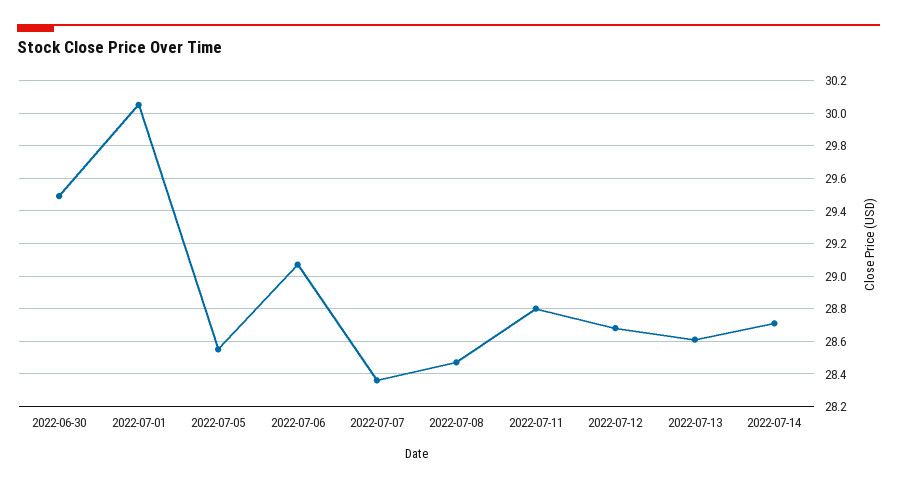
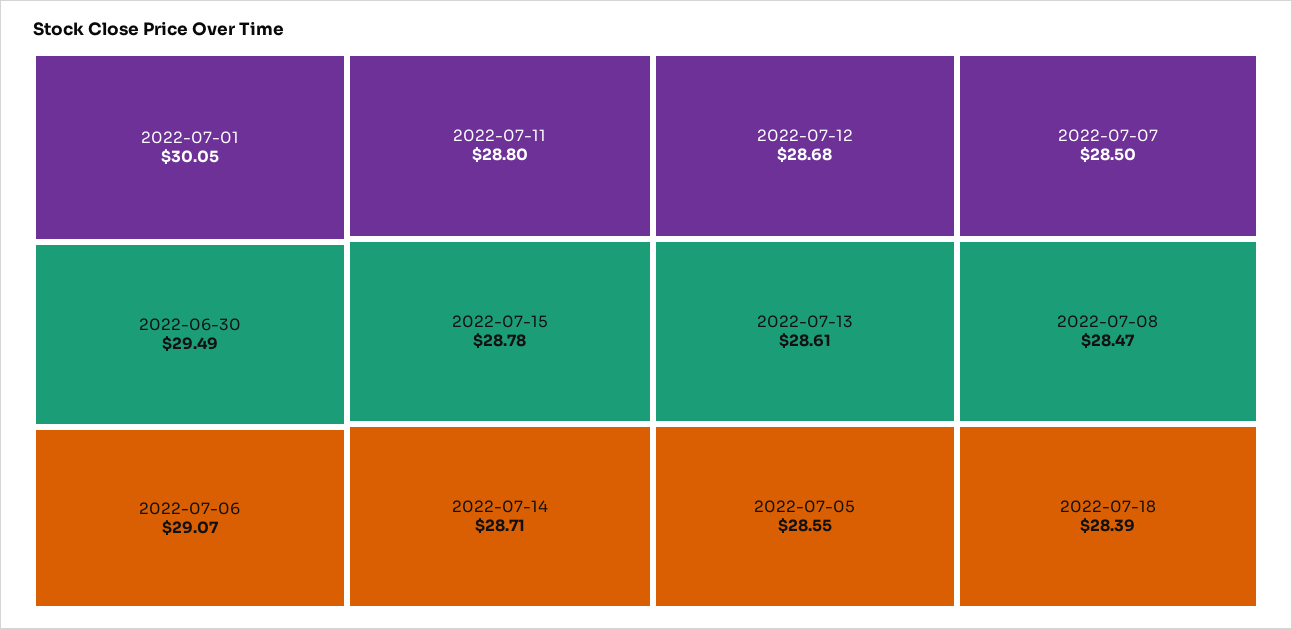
2022-07-07: 28.35 -> 28.5
2022-07-15: none -> 28.78
2022-07-18: none -> 28.39

